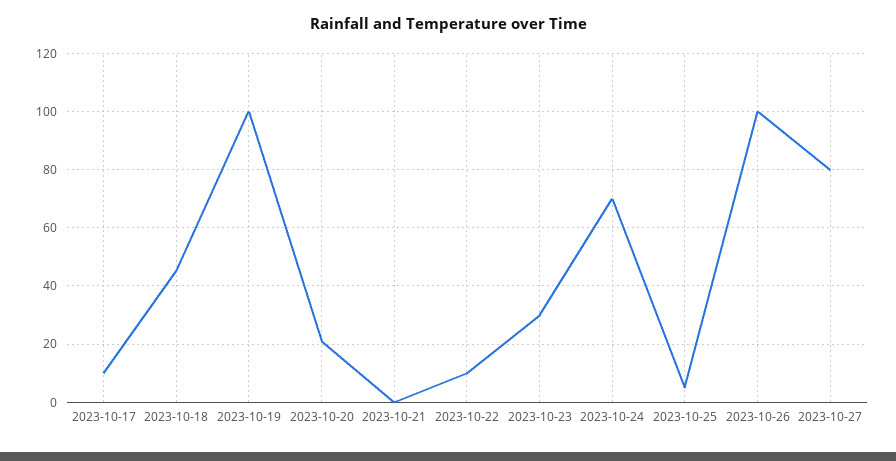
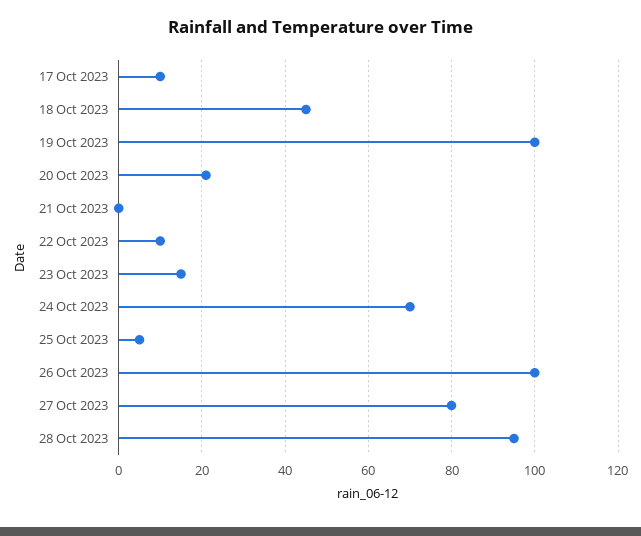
2023-10-23: 30 -> 15
28 Oct 2023: none -> 95

